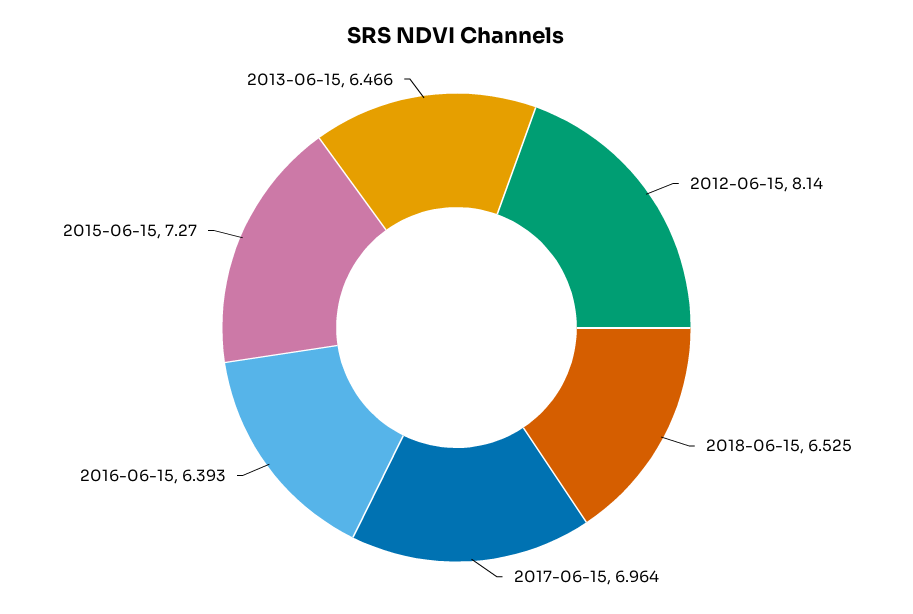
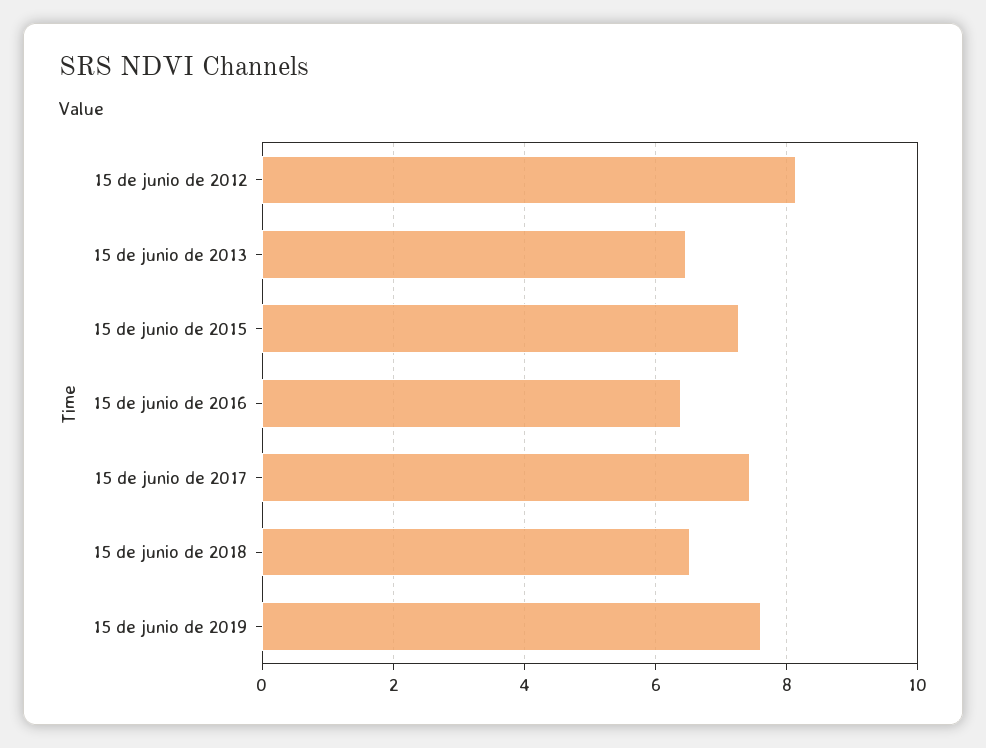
2017-06-15: 6.964 -> 7.4
15 de junio de 2019: none -> 7.6

